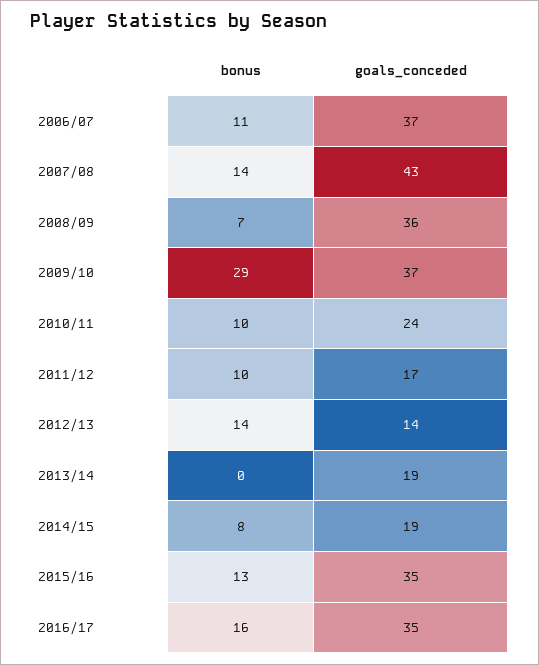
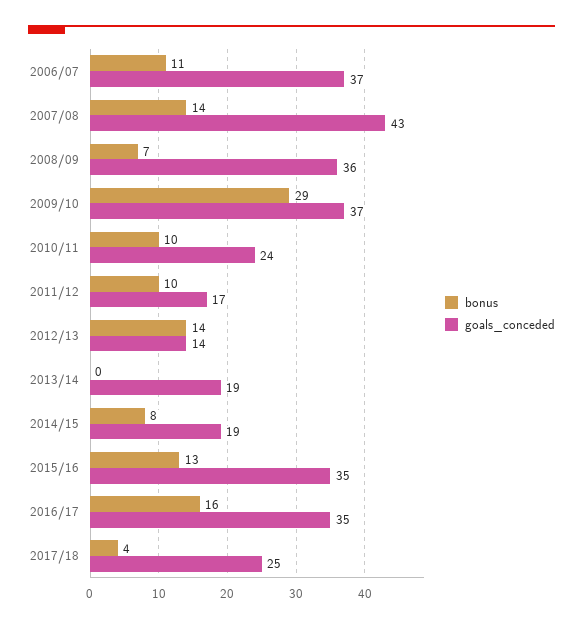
bonus, 2017/18: none -> 4
goals_conceded, 2017/18: none -> 25

